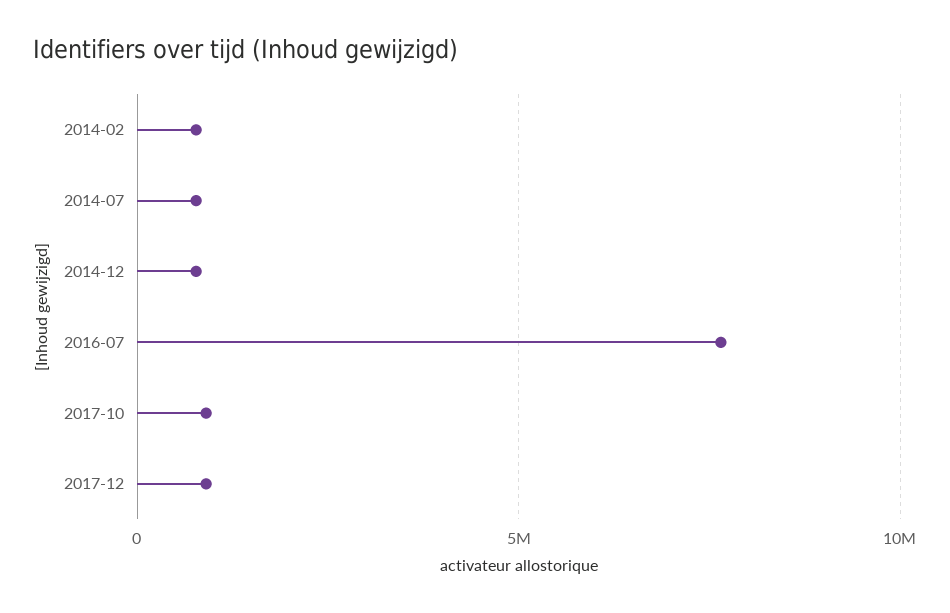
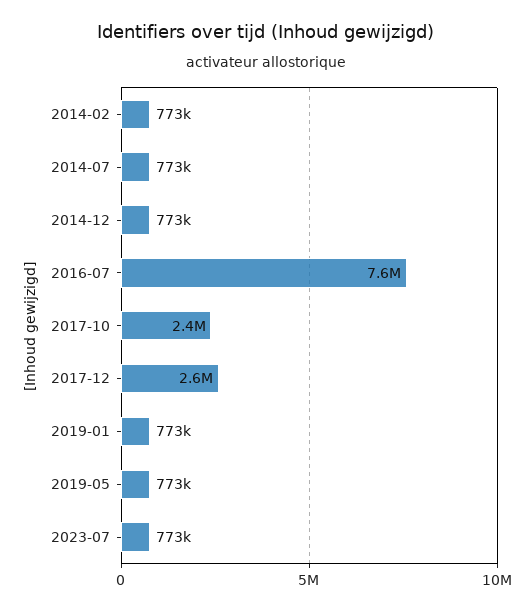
2017-10: 1000000 -> 2400000
2017-12: 1000000 -> 2600000
2019-01: none -> 773000
2019-05: none -> 773000
2023-07: none -> 773000

